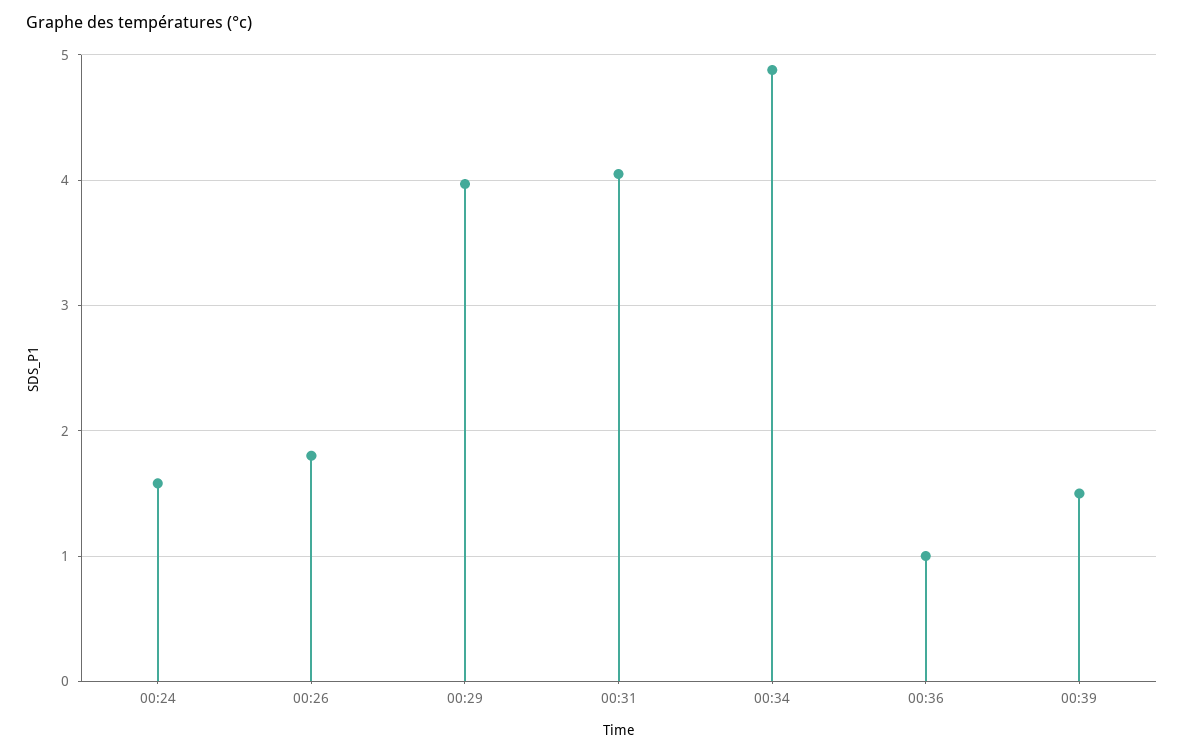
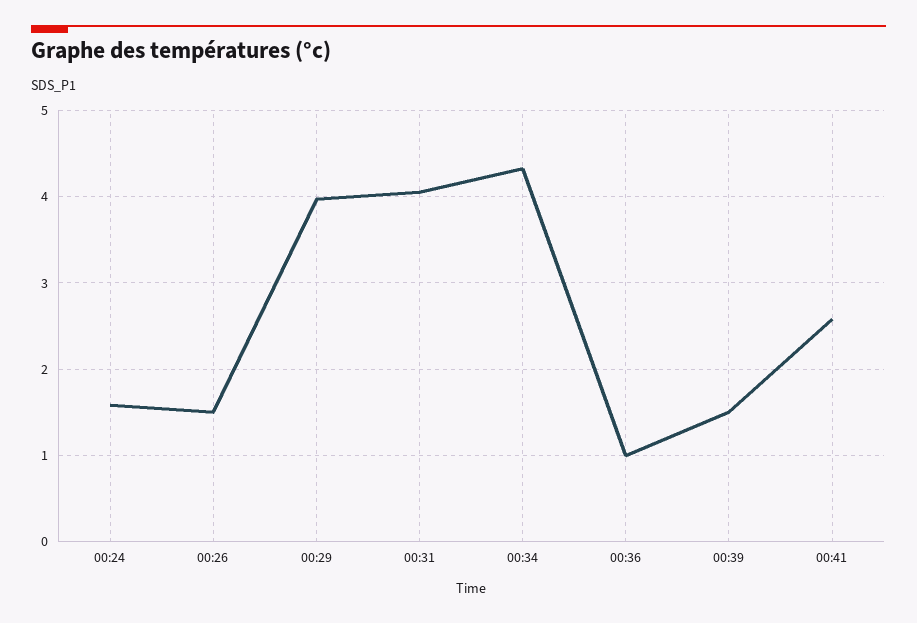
00:26: 1.8 -> 1.5
00:34: 4.9 -> 4.3
00:41: none -> 2.6

